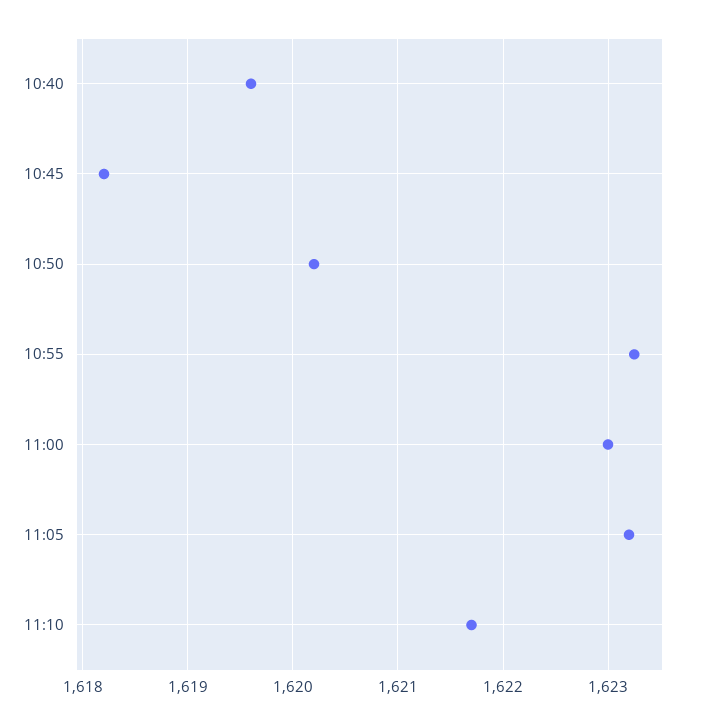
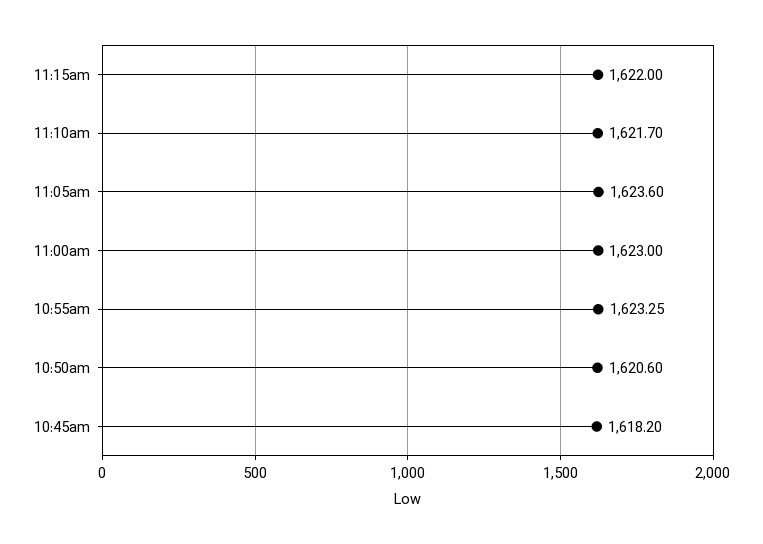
10:40: 1619.6 -> none
10:50: 1620.2 -> 1620.6
11:05: 1623.2 -> 1623.6
11:15am: none -> 1622

